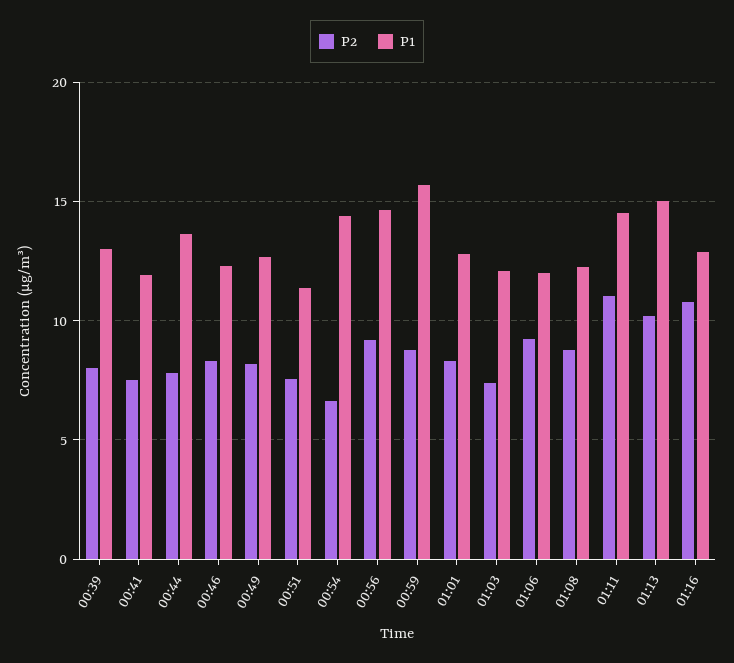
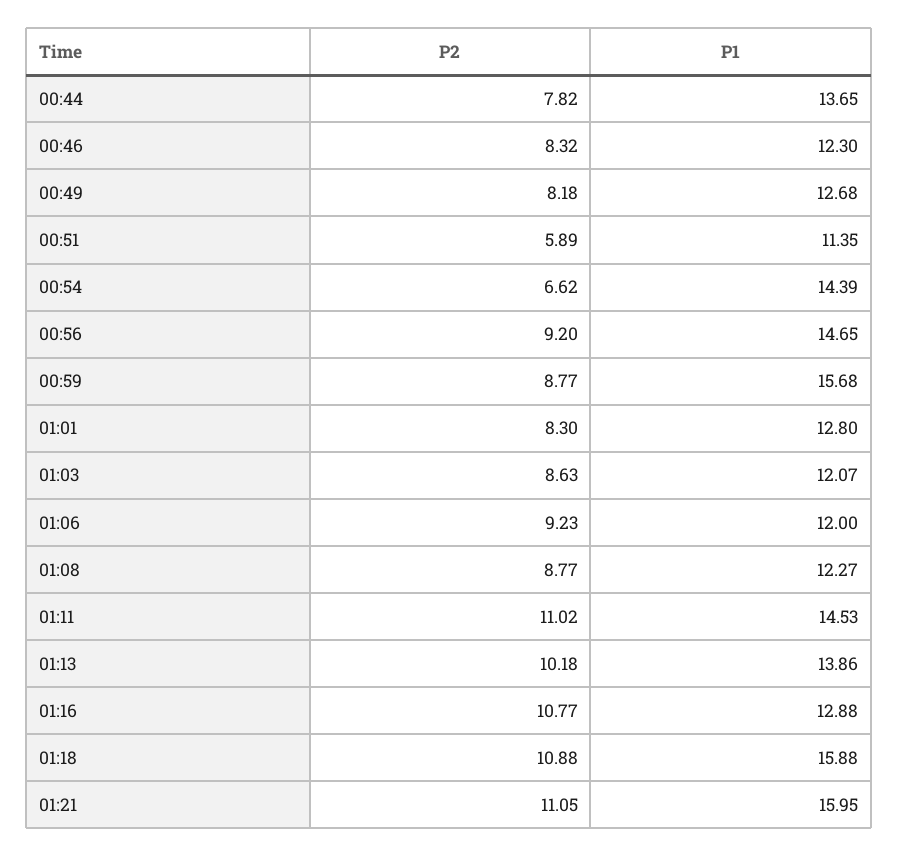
P2, 00:39: 8 -> none
P1, 00:39: 13 -> none
P2, 00:41: 7.5 -> none
P1, 00:41: 12 -> none
P2, 00:51: 7.5 -> 5.89
P2, 01:03: 7.5 -> 8.63
P1, 01:13: 15 -> 13.86
P2, 01:18: none -> 10.88
P1, 01:18: none -> 15.88
P2, 01:21: none -> 11.05
P1, 01:21: none -> 15.95

